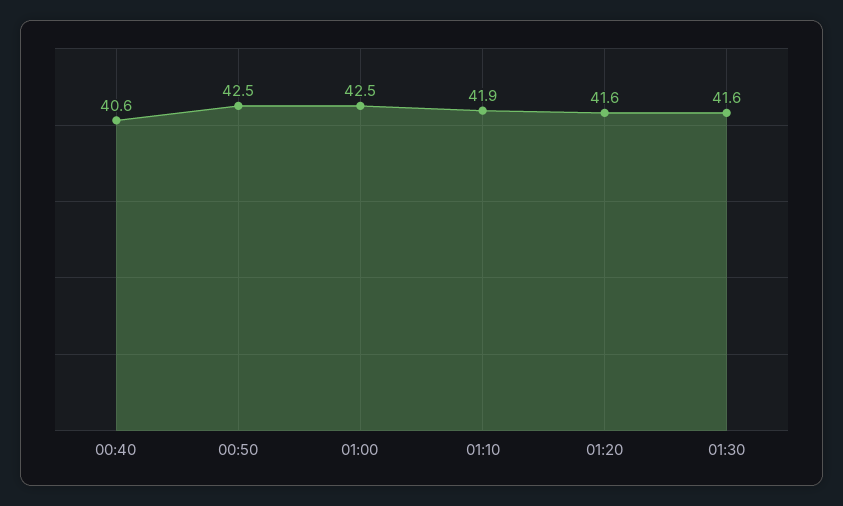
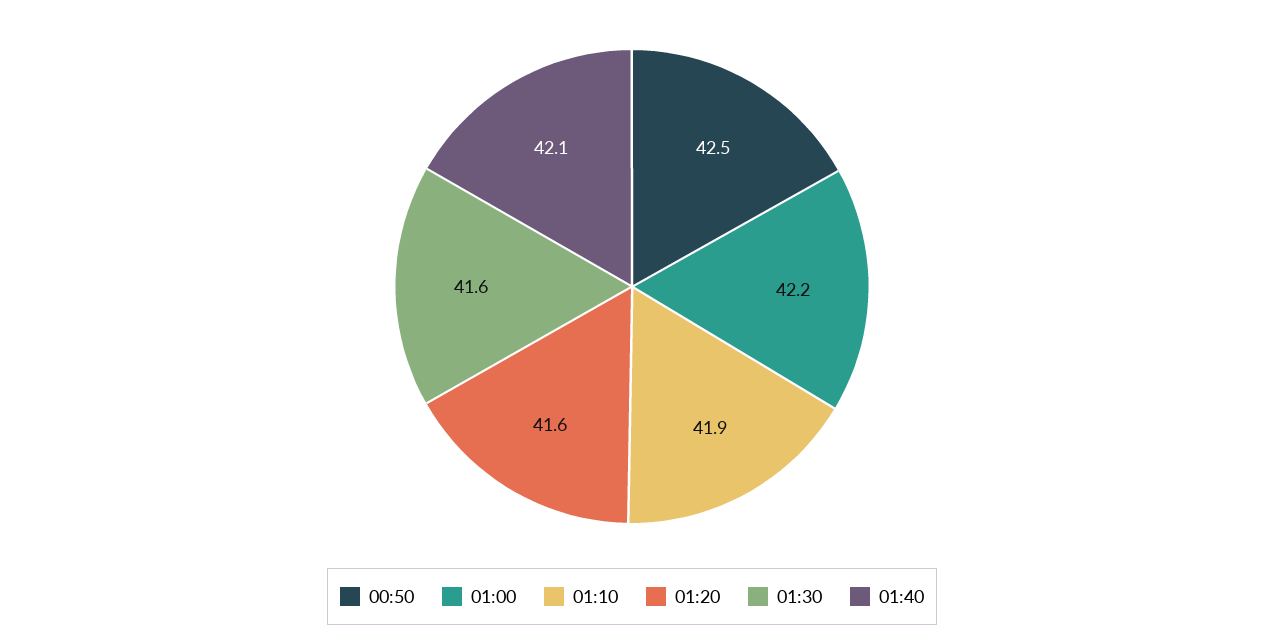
00:40: 40.6 -> none
01:00: 42.5 -> 42.2
01:40: none -> 42.1

